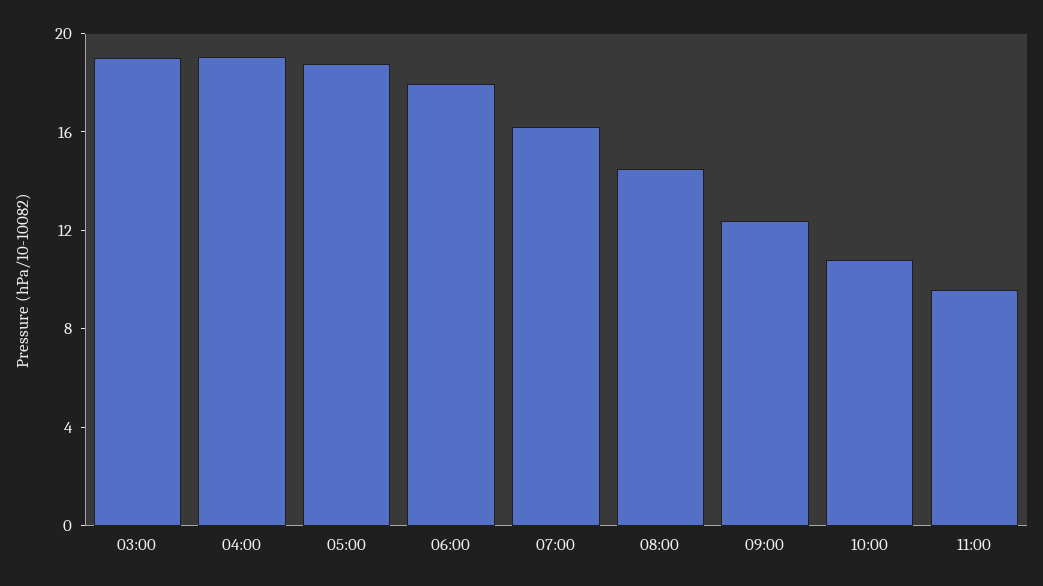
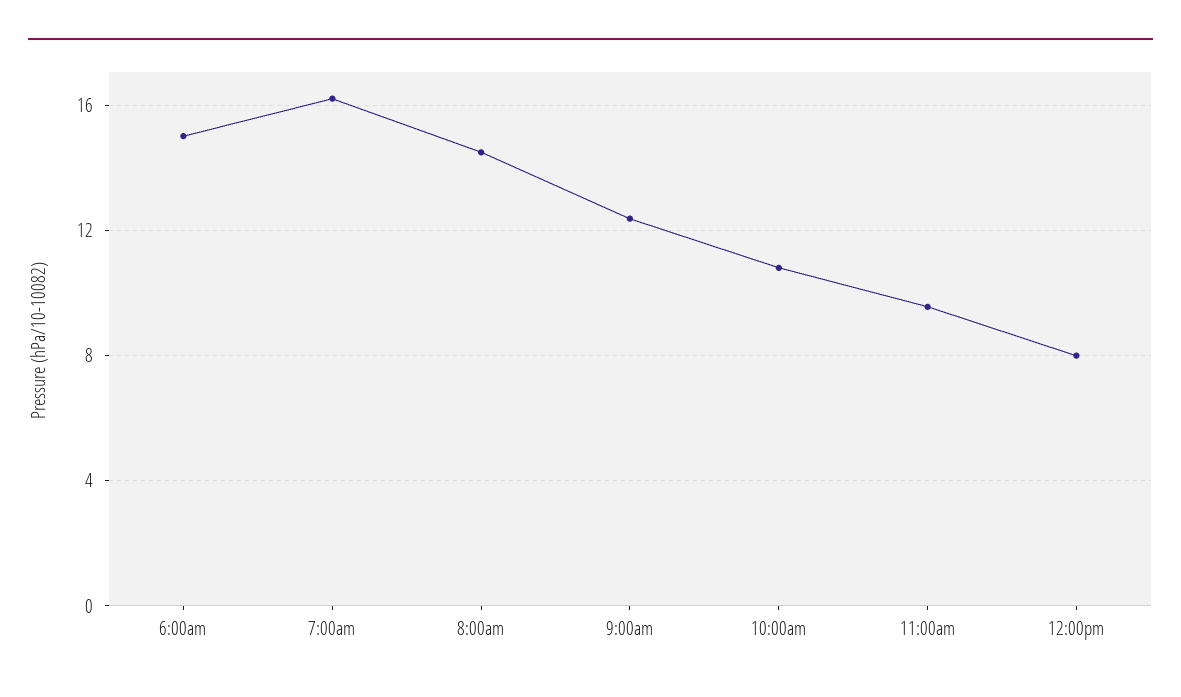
03:00: 19 -> none
04:00: 19 -> none
05:00: 19 -> none
06:00: 18 -> 15
12:00pm: none -> 8

